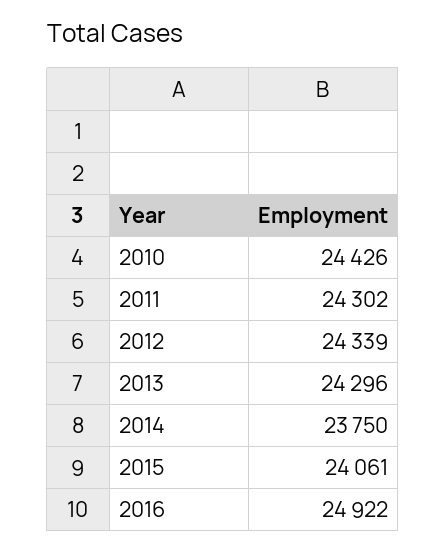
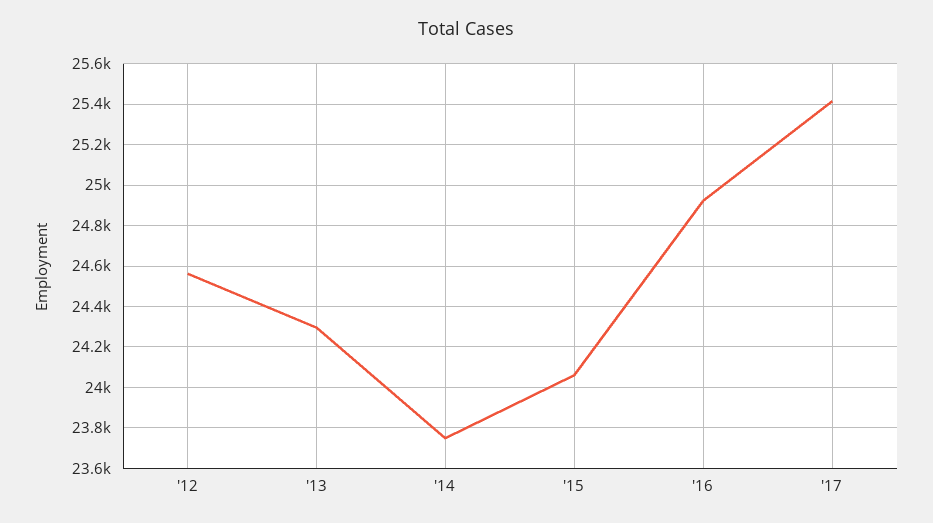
2010: 24426 -> none
2011: 24302 -> none
2012: 24339 -> 24550
'17: none -> 25400

